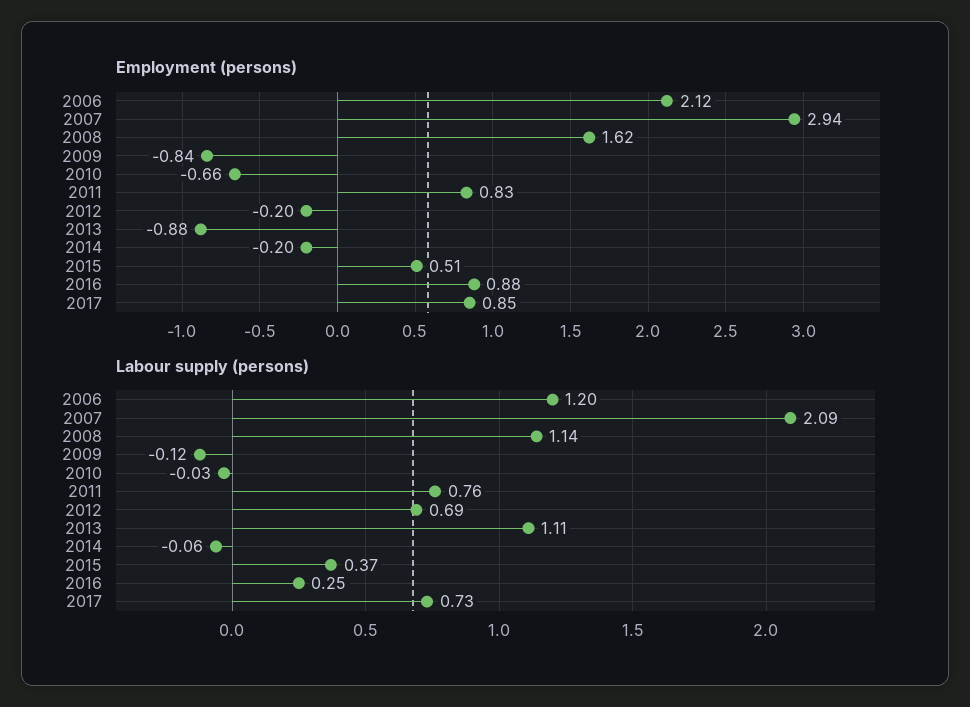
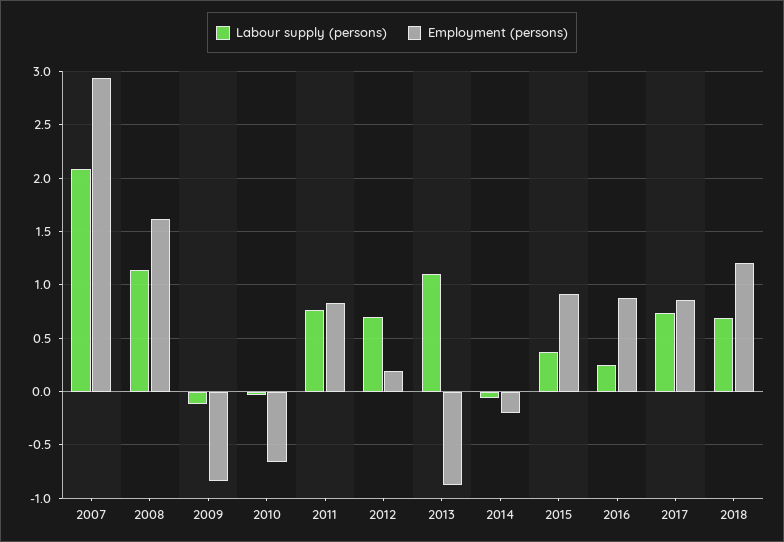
Employment (persons), 2006: 2.12 -> none
Employment (persons), 2012: -0.2 -> 0.2
Employment (persons), 2015: 0.51 -> 0.9
Labour supply (persons), 2006: 1.2 -> none
Labour supply (persons), 2018: none -> 0.7
Employment (persons), 2018: none -> 1.2

